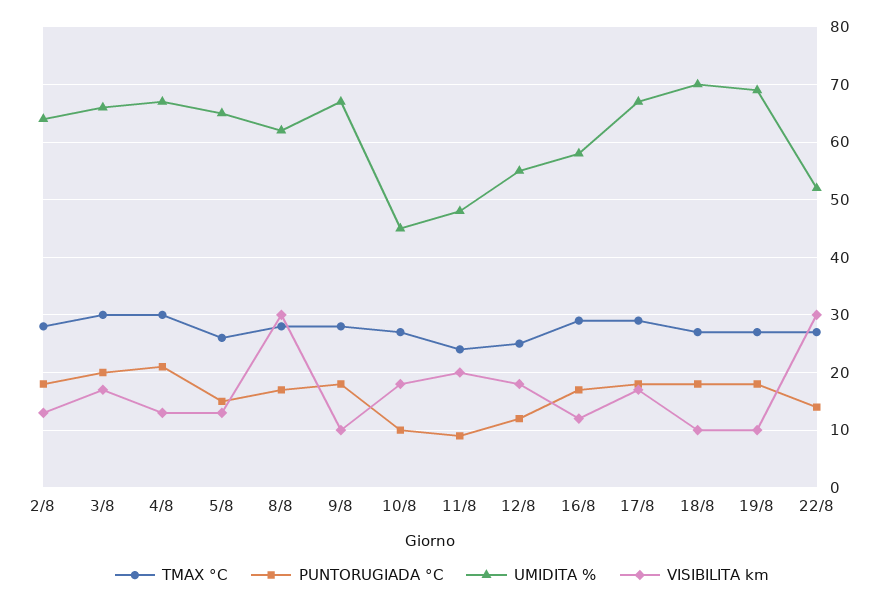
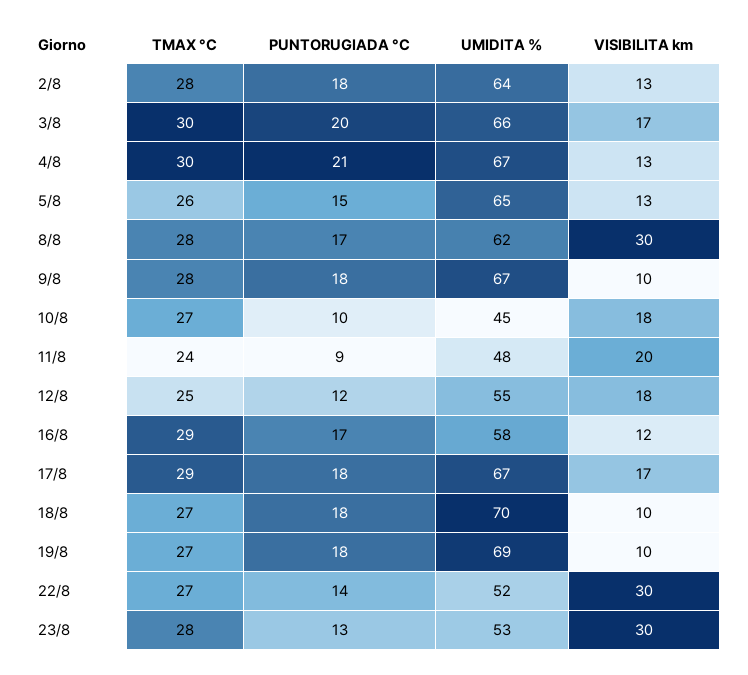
TMAX °C, 23/8: none -> 28
PUNTORUGIADA °C, 23/8: none -> 13
UMIDITA %, 23/8: none -> 53
VISIBILITA km, 23/8: none -> 30

